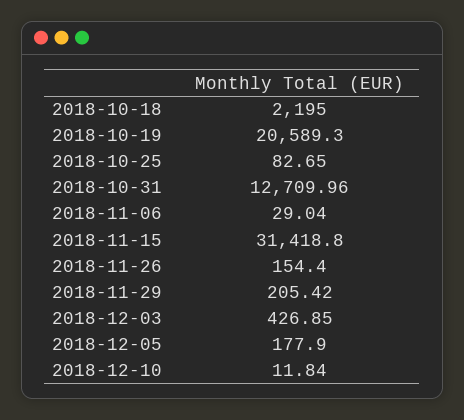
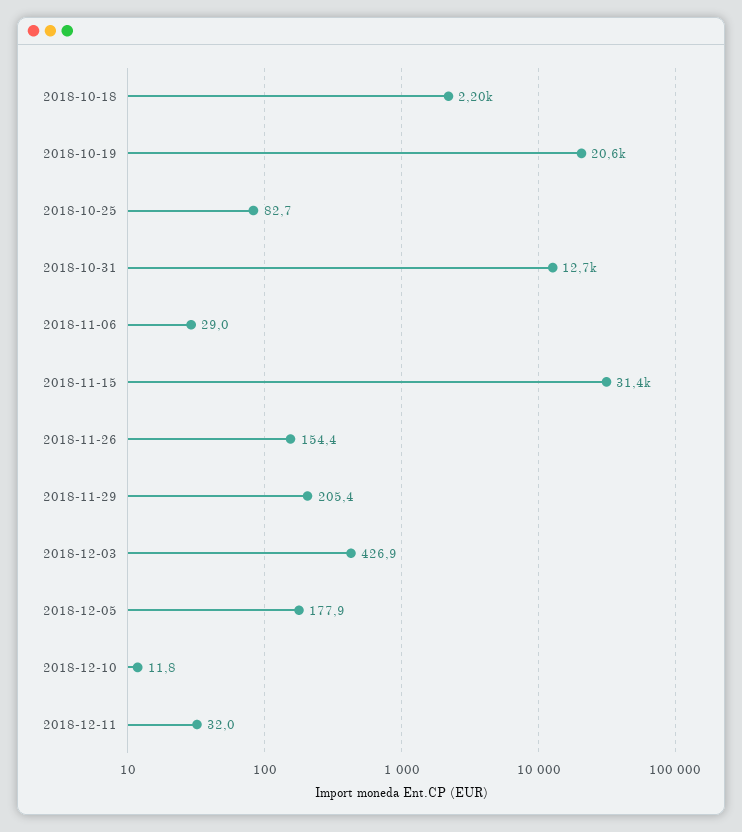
2018-12-11: none -> 32

